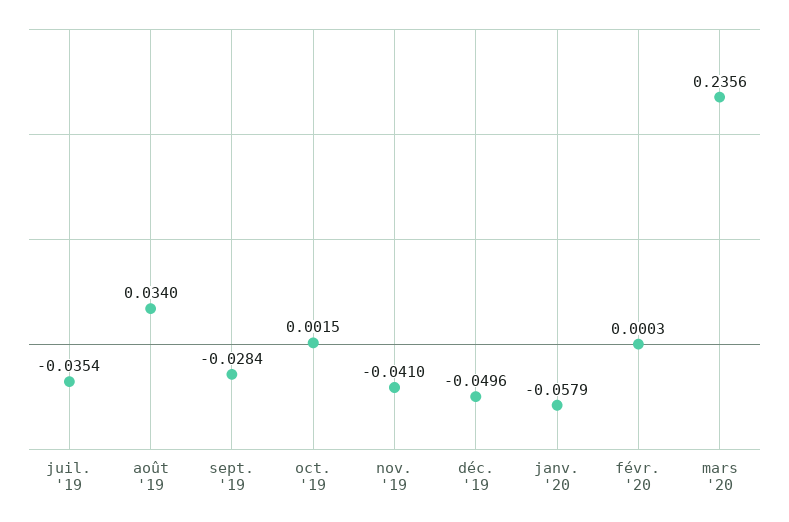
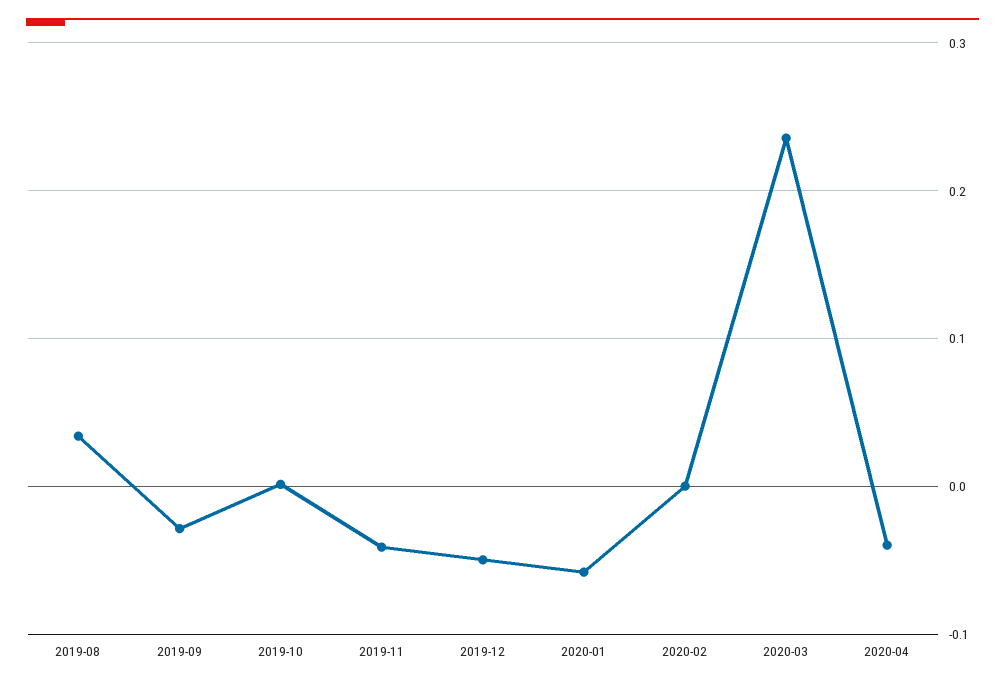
juil. '19: -0.0354 -> none
2020-04: none -> -0.04

